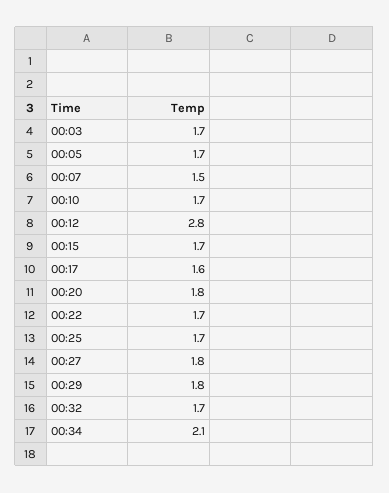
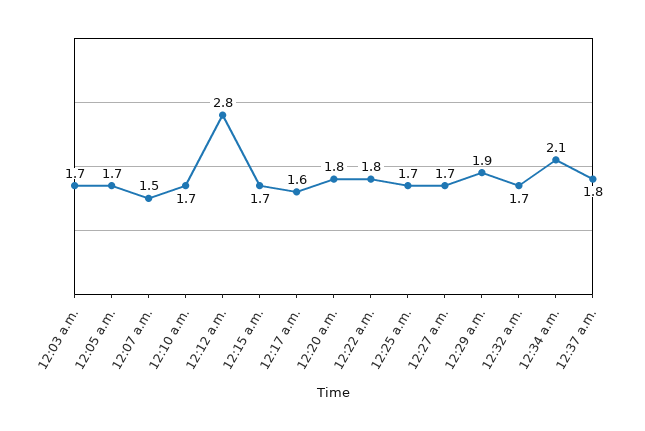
00:22: 1.7 -> 1.8
00:27: 1.8 -> 1.7
00:29: 1.8 -> 1.9
12:37 a.m.: none -> 1.8

